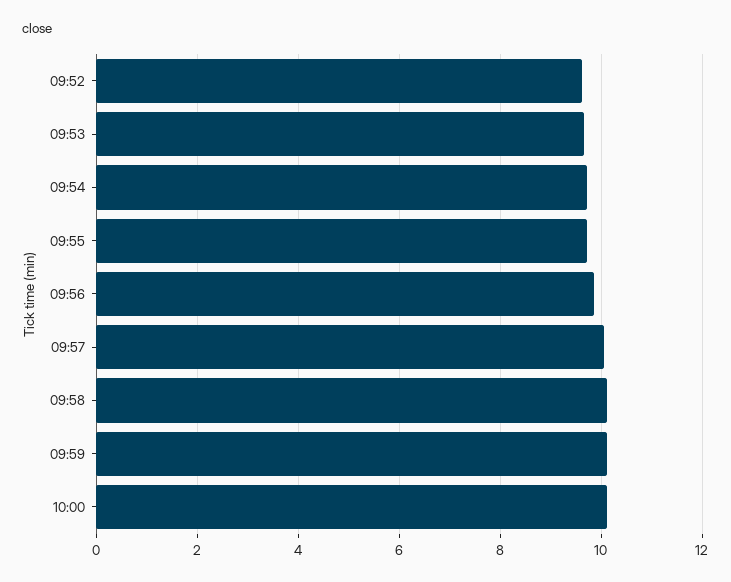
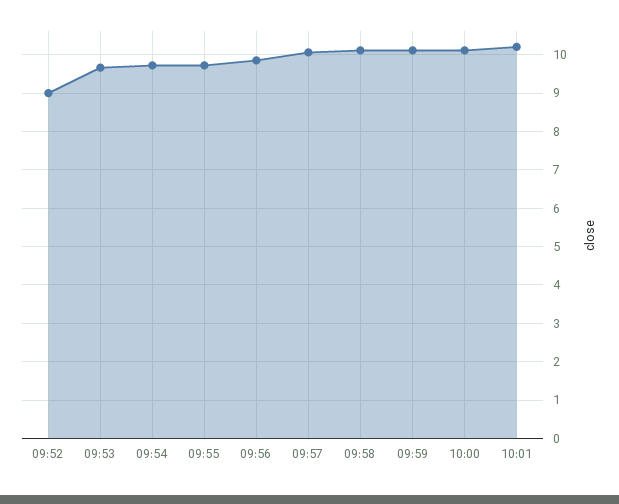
09:52: 9.6 -> 9
10:01: none -> 10.2

